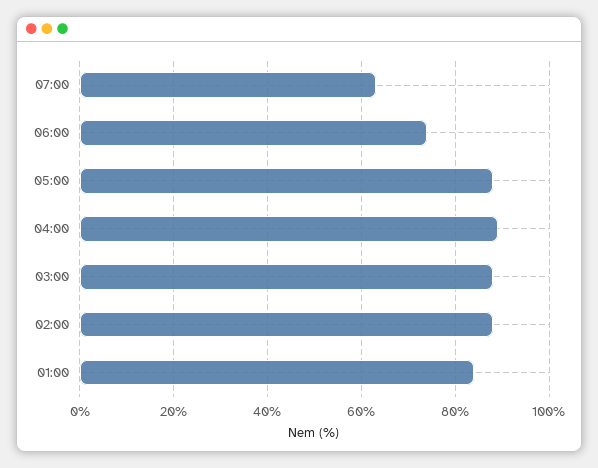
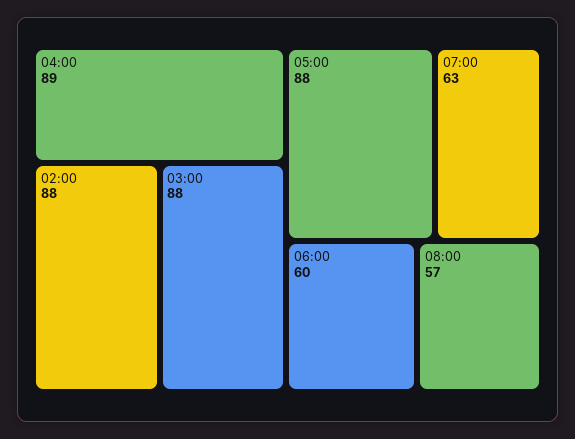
06:00: 75 -> 60
01:00: 85 -> none
08:00: none -> 57

